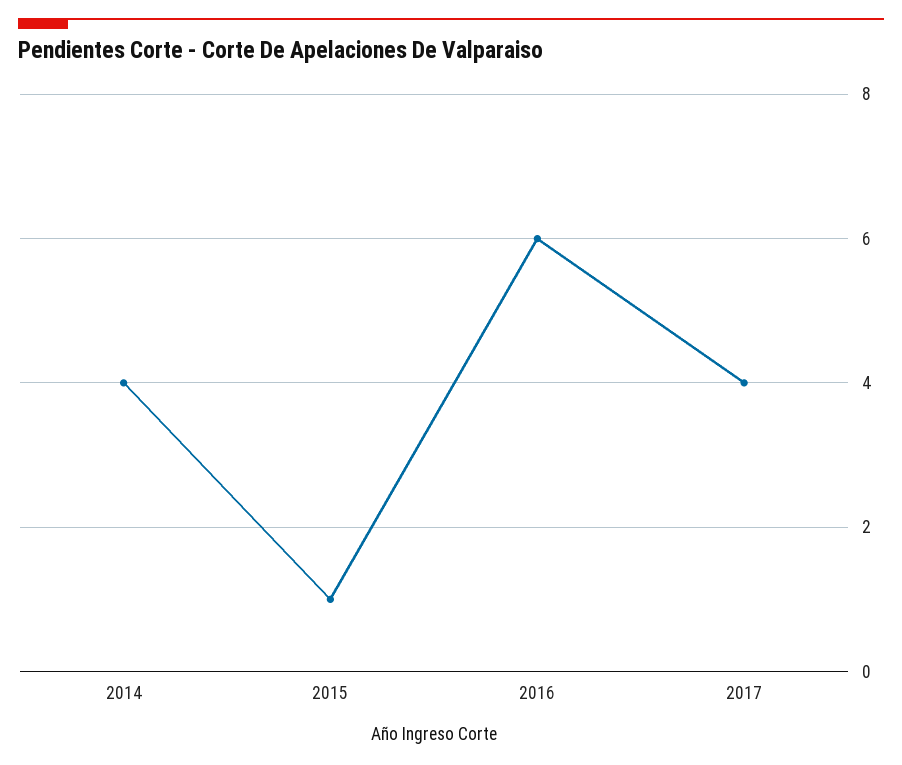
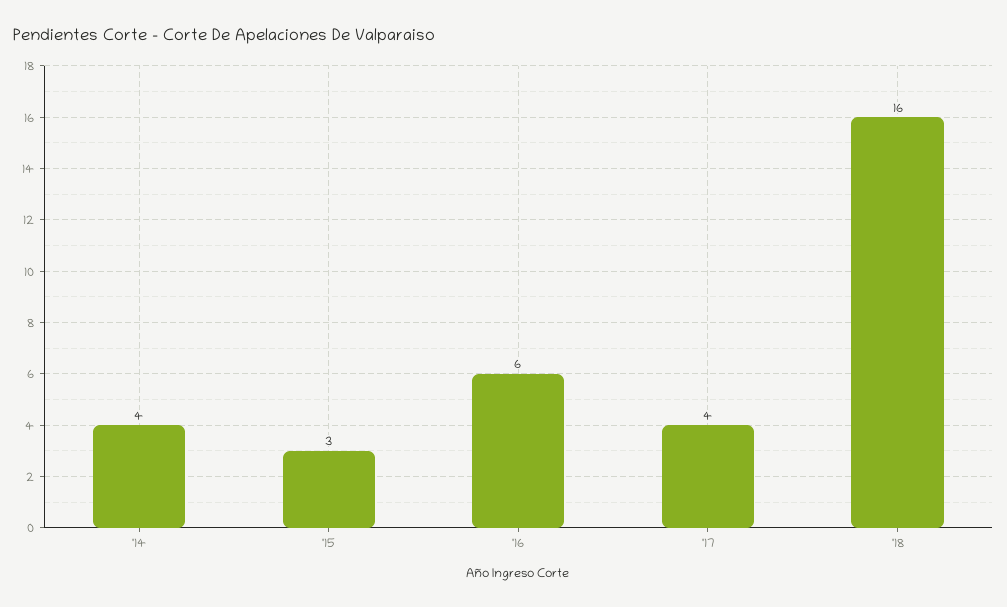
2015: 1 -> 3
'18: none -> 16

